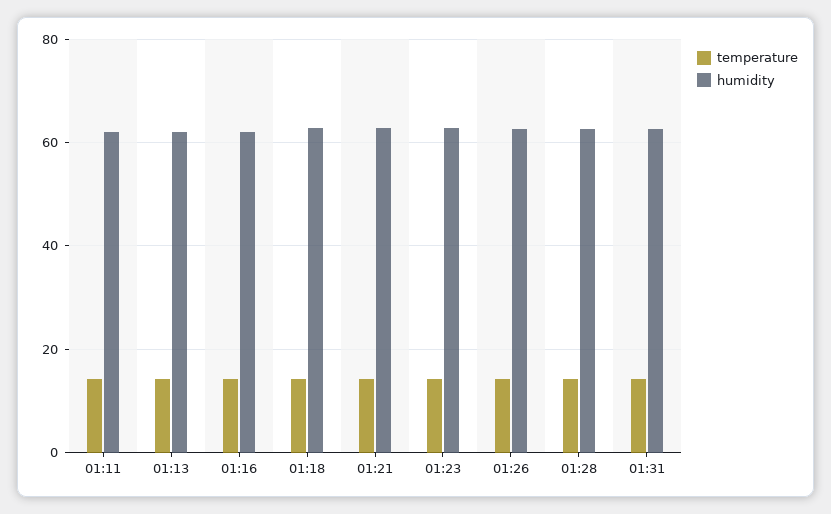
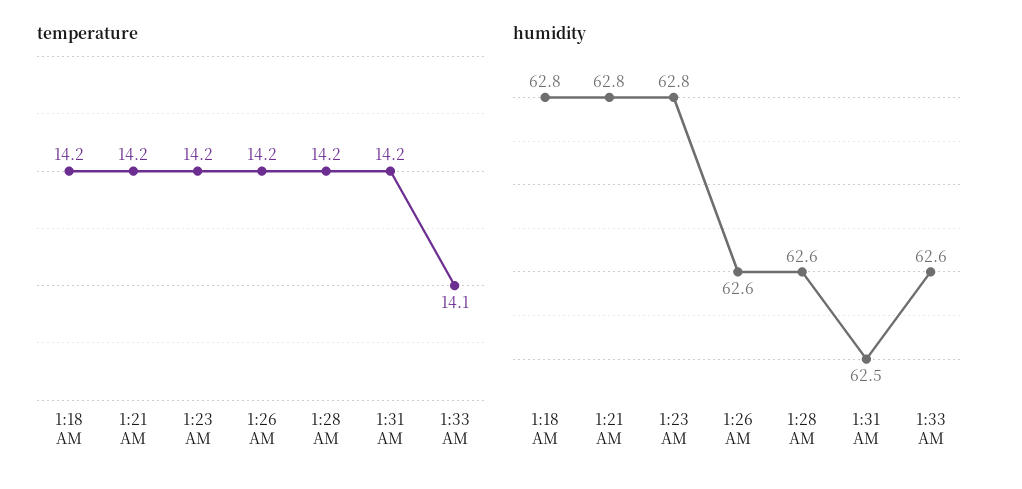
temperature, 01:11: 14 -> none
humidity, 01:11: 62 -> none
temperature, 01:13: 14 -> none
humidity, 01:13: 62 -> none
temperature, 01:16: 14 -> none
humidity, 01:16: 62 -> none
temperature, 1:33 AM: none -> 14.1
humidity, 1:33 AM: none -> 62.6

